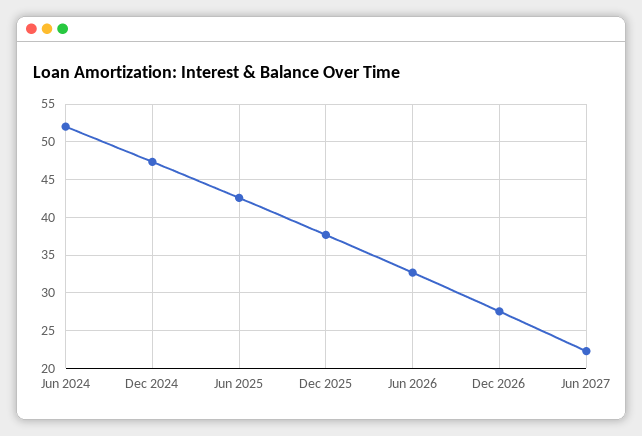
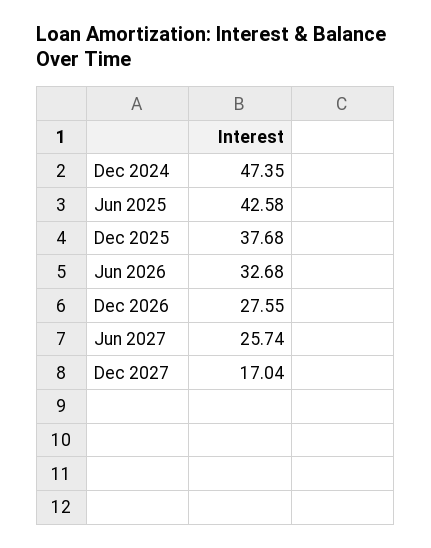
Jun 2024: 52 -> none
Jun 2027: 22 -> 25.74
Dec 2027: none -> 17.04

